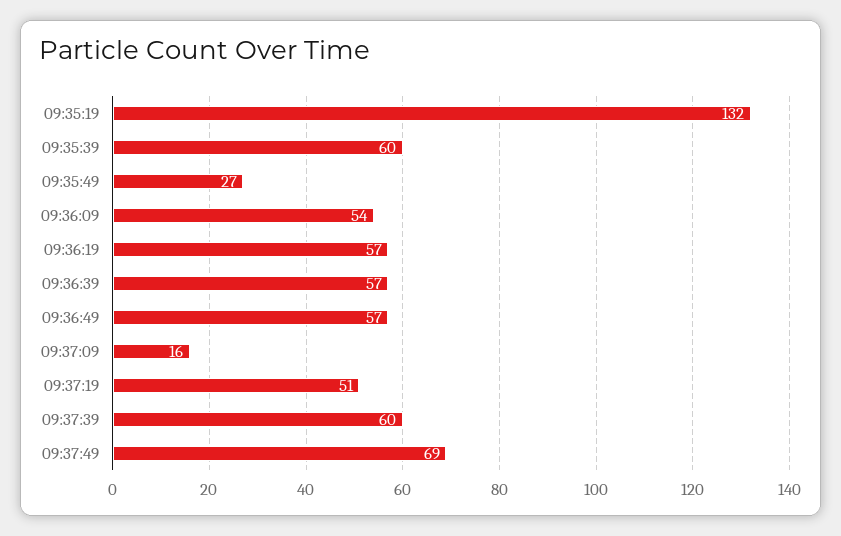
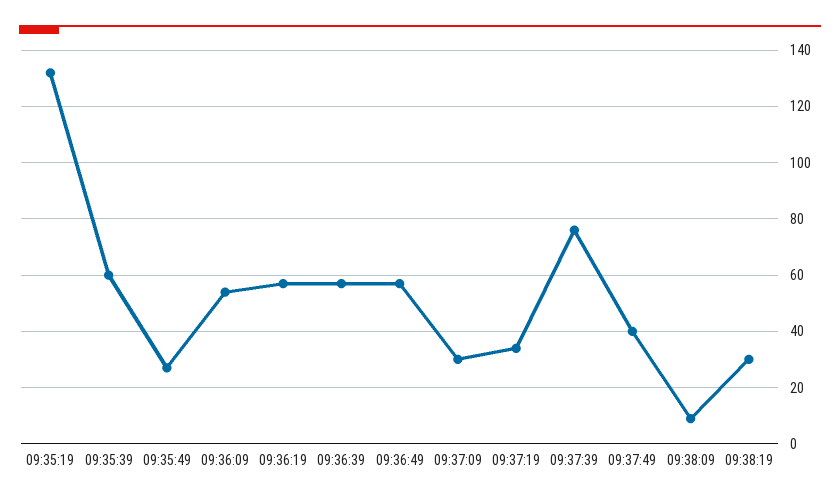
09:37:09: 16 -> 30
09:37:19: 51 -> 35
09:37:39: 60 -> 75
09:37:49: 69 -> 40
09:38:09: none -> 10
09:38:19: none -> 30

